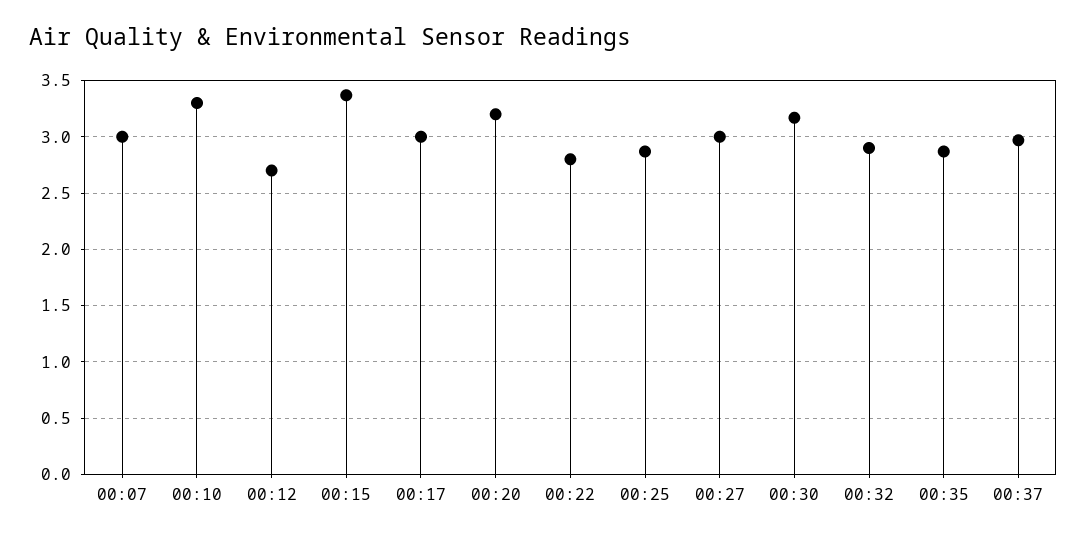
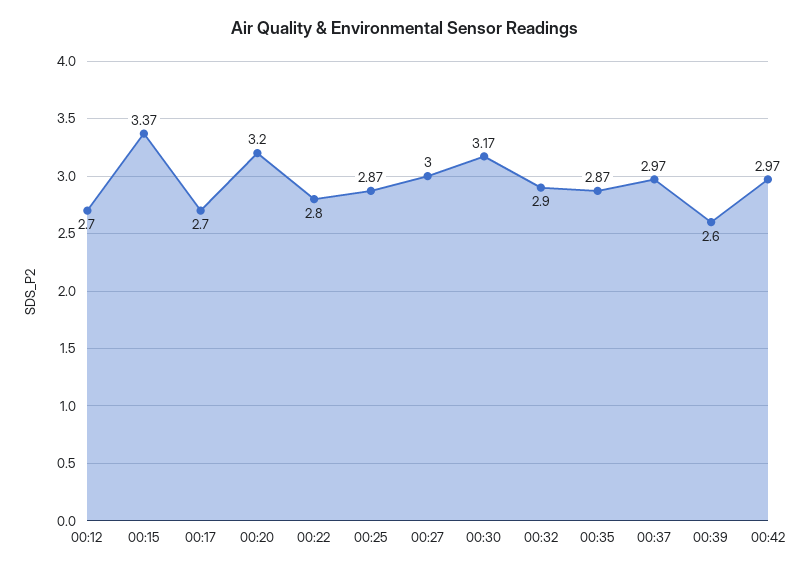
00:07: 3 -> none
00:10: 3.3 -> none
00:17: 3 -> 2.7
00:39: none -> 2.6
00:42: none -> 2.97

